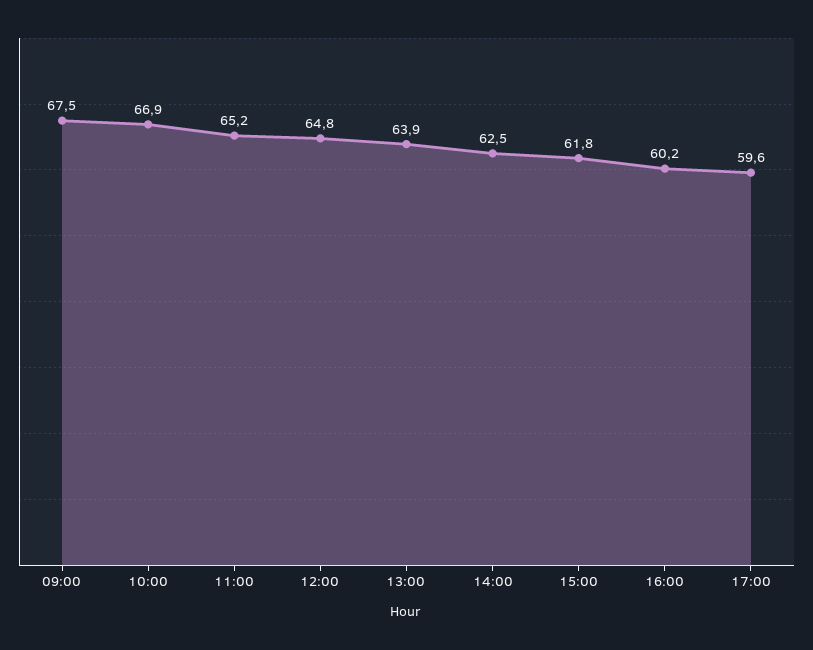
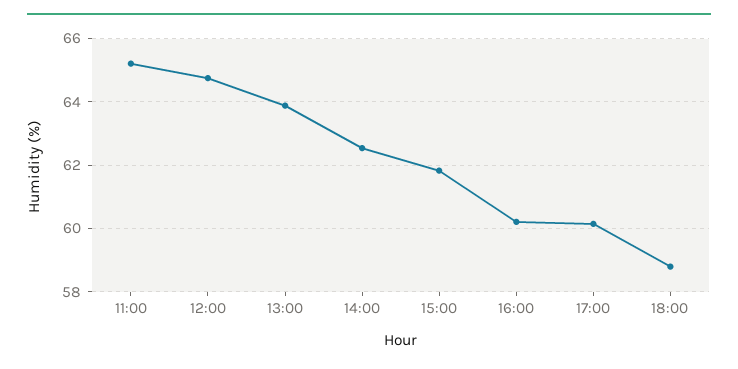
09:00: 67.5 -> none
10:00: 66.9 -> none
17:00: 59.6 -> 60.2
18:00: none -> 58.8

